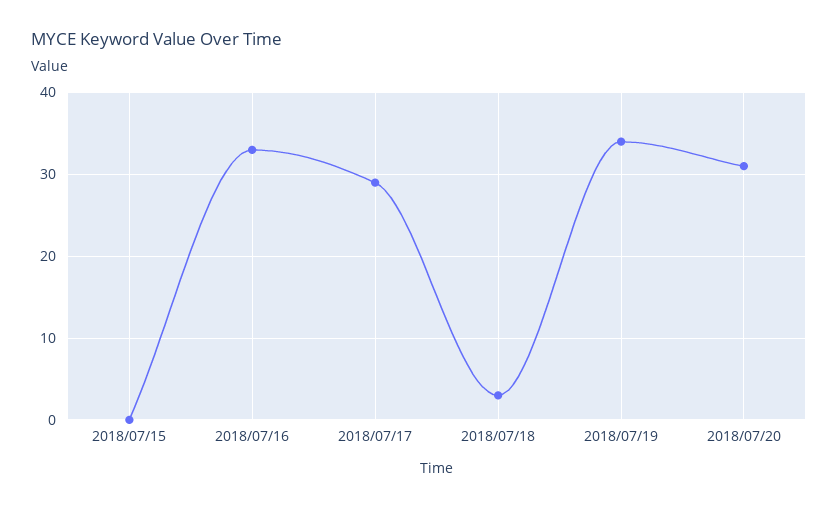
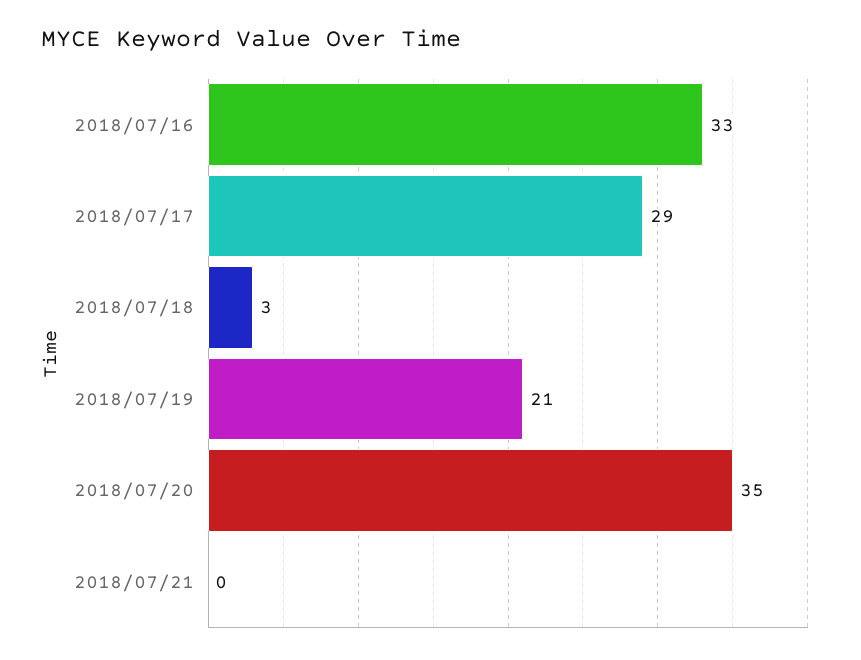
2018/07/15: 0 -> none
2018/07/19: 34 -> 21
2018/07/20: 31 -> 35
2018/07/21: none -> 0

